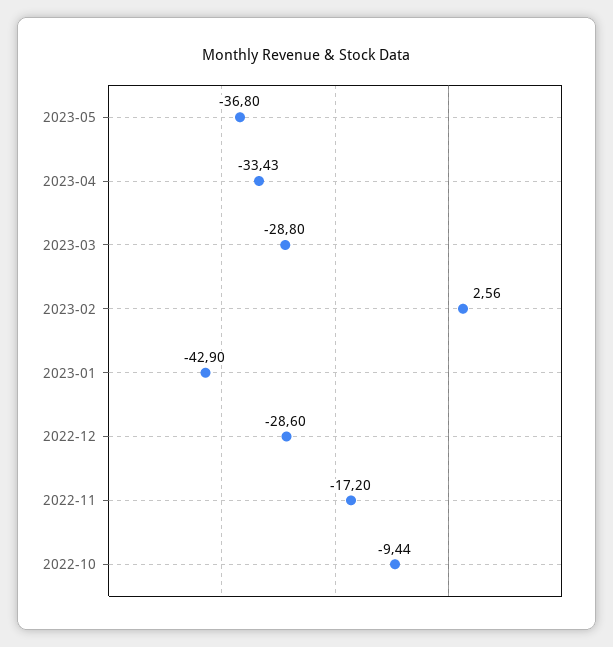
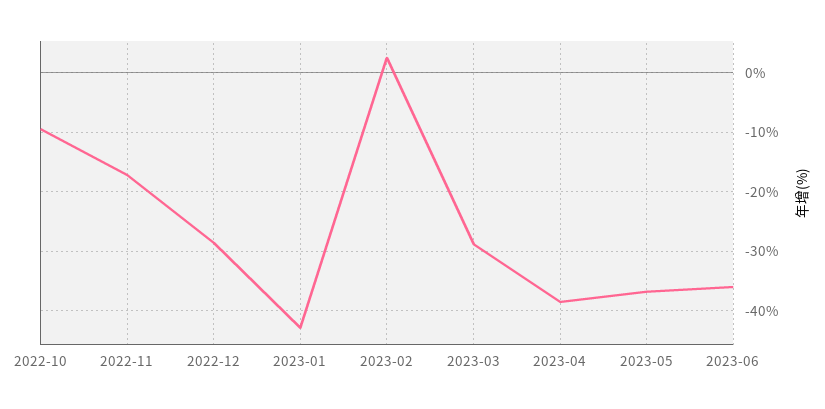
2023-04: -33.43 -> -38
2023-06: none -> -36

